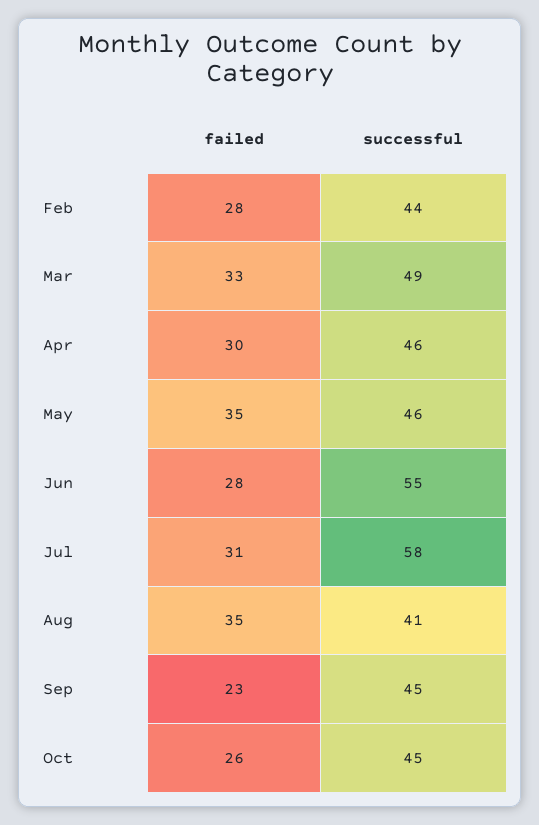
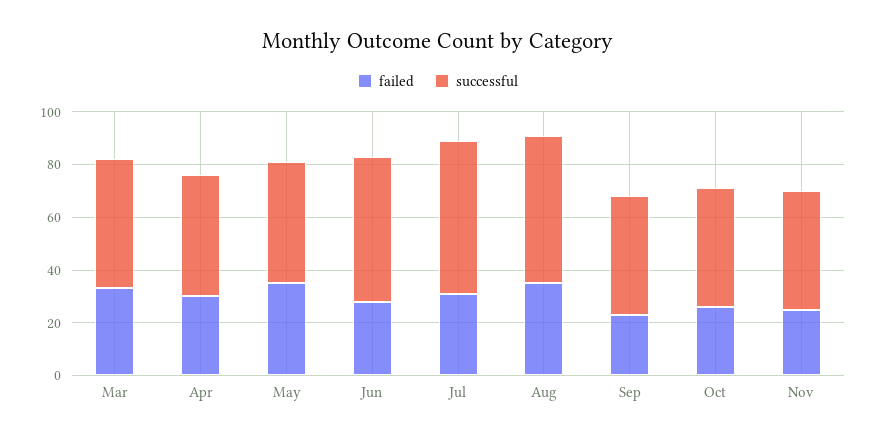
failed, Feb: 28 -> none
successful, Feb: 44 -> none
successful, Aug: 41 -> 55
failed, Nov: none -> 25
successful, Nov: none -> 45

